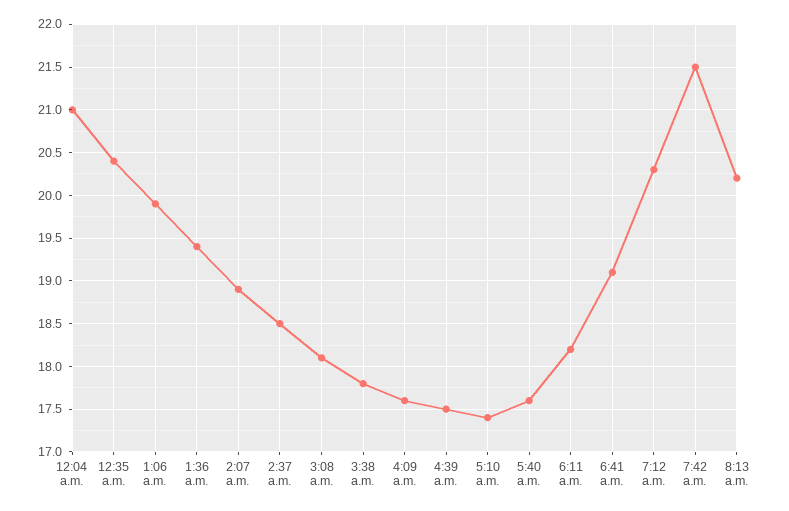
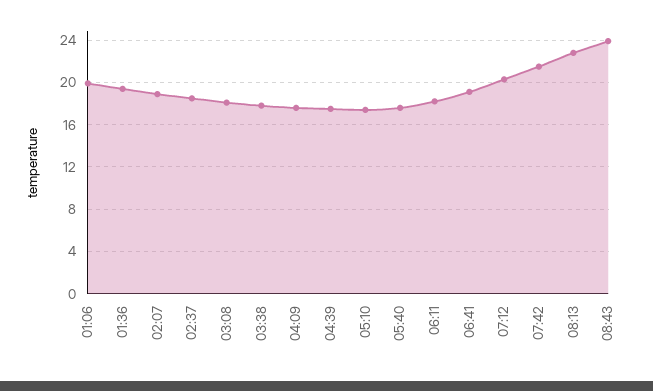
12:04 a.m.: 21 -> none
12:35 a.m.: 20.4 -> none
8:13 a.m.: 20.2 -> 23
08:43: none -> 24

